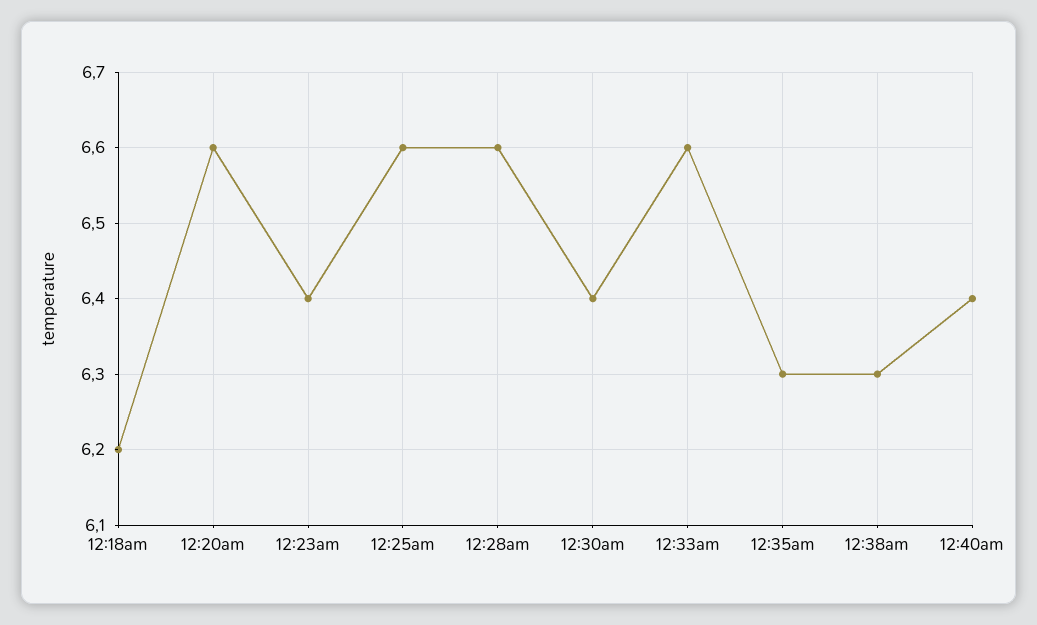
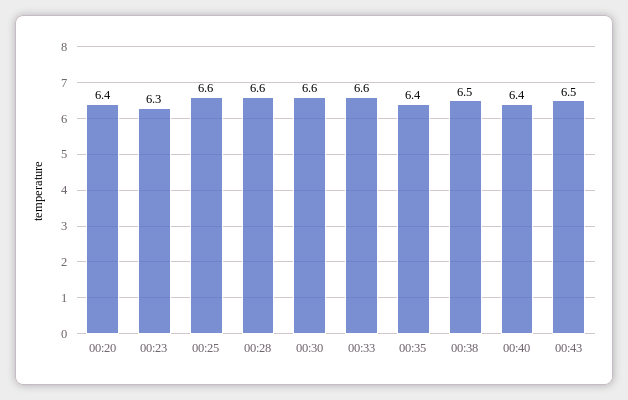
12:18am: 6.2 -> none
12:20am: 6.6 -> 6.4
12:23am: 6.4 -> 6.3
12:30am: 6.4 -> 6.6
12:35am: 6.3 -> 6.4
12:38am: 6.3 -> 6.5
00:43: none -> 6.5

